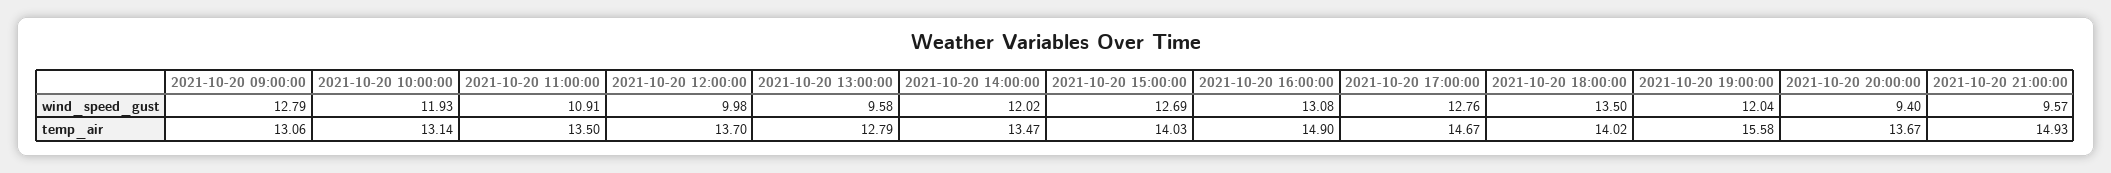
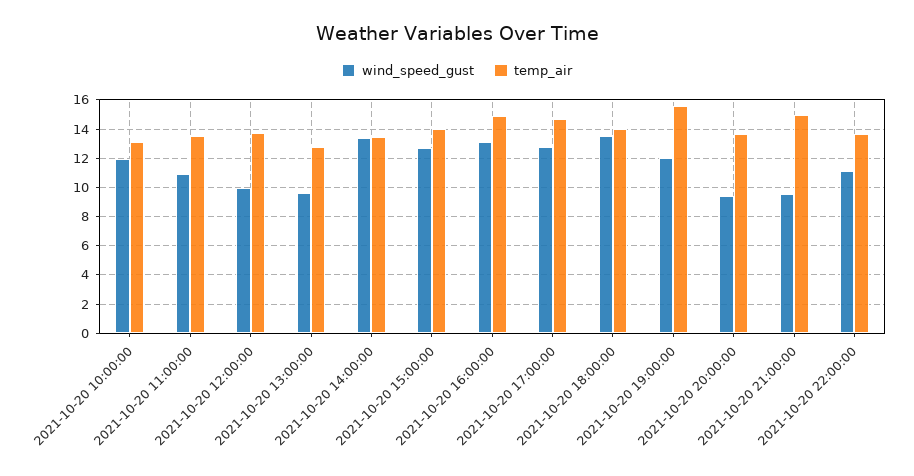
wind_speed_gust, 2021-10-20 09:00:00: 12.79 -> none
wind_speed_gust, 2021-10-20 14:00:00: 12.02 -> 13.5
temp_air, 2021-10-20 09:00:00: 13.06 -> none
wind_speed_gust, 2021-10-20 22:00:00: none -> 11
temp_air, 2021-10-20 22:00:00: none -> 13.5

